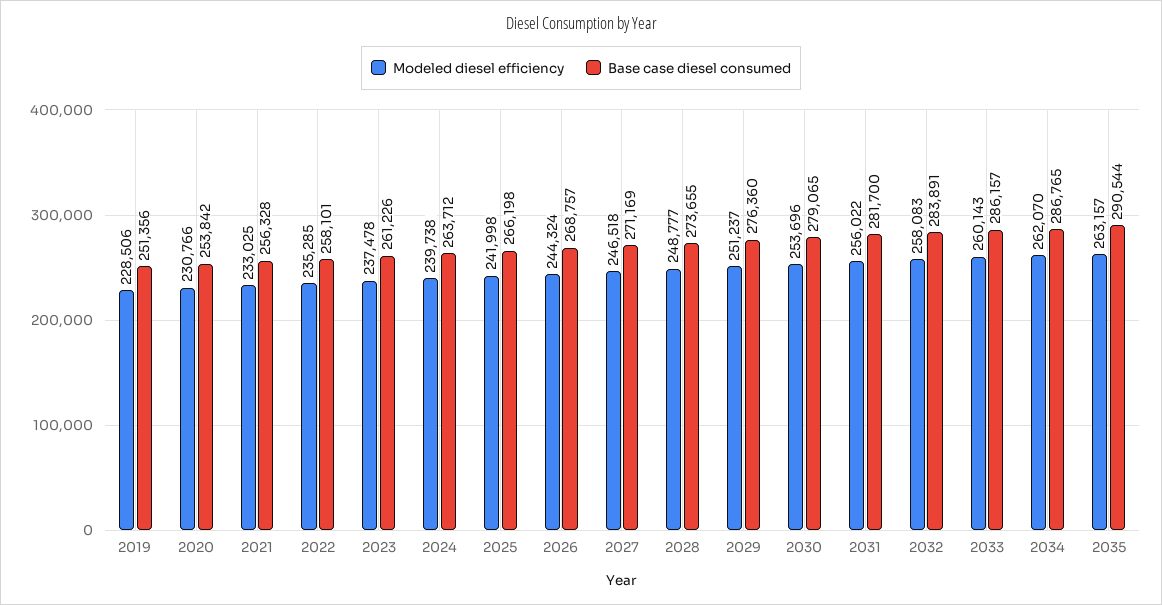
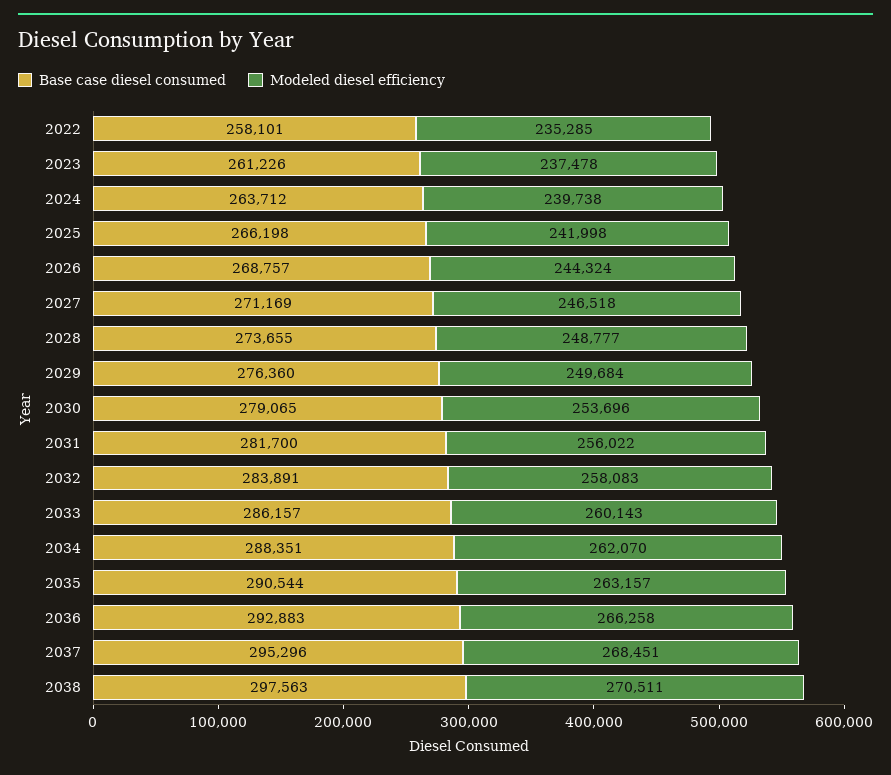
Modeled diesel efficiency, 2019: 228506 -> none
Base case diesel consumed, 2019: 251356 -> none
Modeled diesel efficiency, 2020: 230766 -> none
Base case diesel consumed, 2020: 253842 -> none
Modeled diesel efficiency, 2021: 233025 -> none
Base case diesel consumed, 2021: 256328 -> none
Modeled diesel efficiency, 2029: 251237 -> 249684
Base case diesel consumed, 2034: 286765 -> 288351
Base case diesel consumed, 2036: none -> 292883
Modeled diesel efficiency, 2036: none -> 266258
Base case diesel consumed, 2037: none -> 295296
Modeled diesel efficiency, 2037: none -> 268451
Base case diesel consumed, 2038: none -> 297563
Modeled diesel efficiency, 2038: none -> 270511

